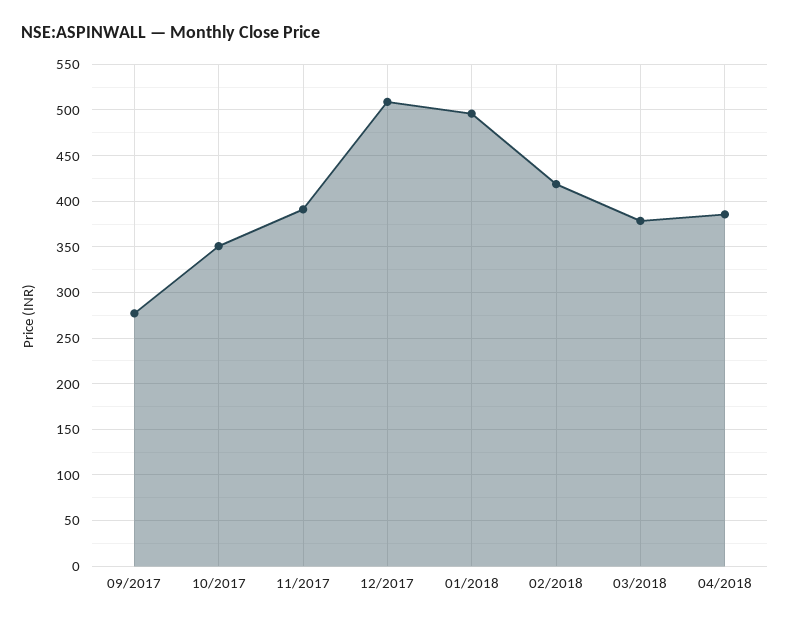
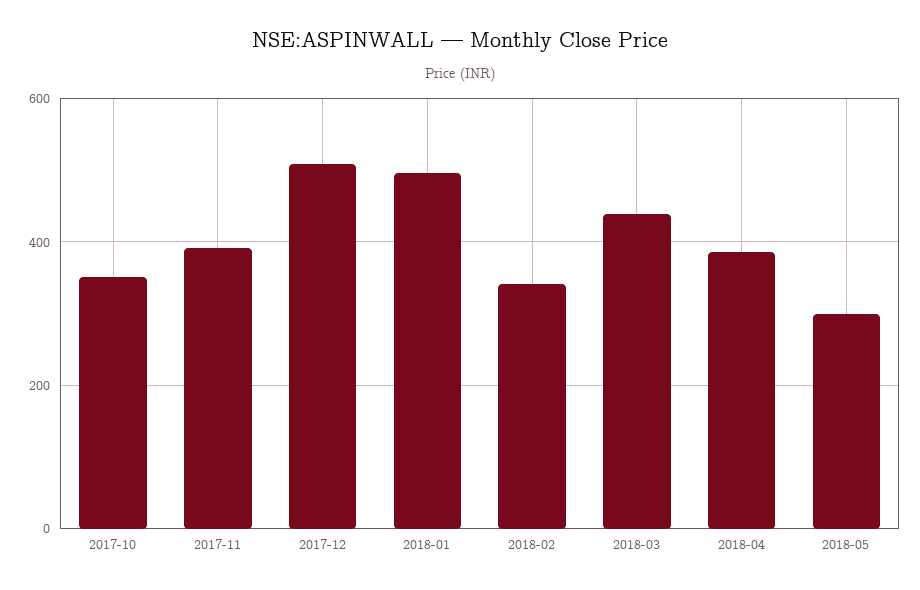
09/2017: 280 -> none
02/2018: 420 -> 340
03/2018: 380 -> 440
2018-05: none -> 300

